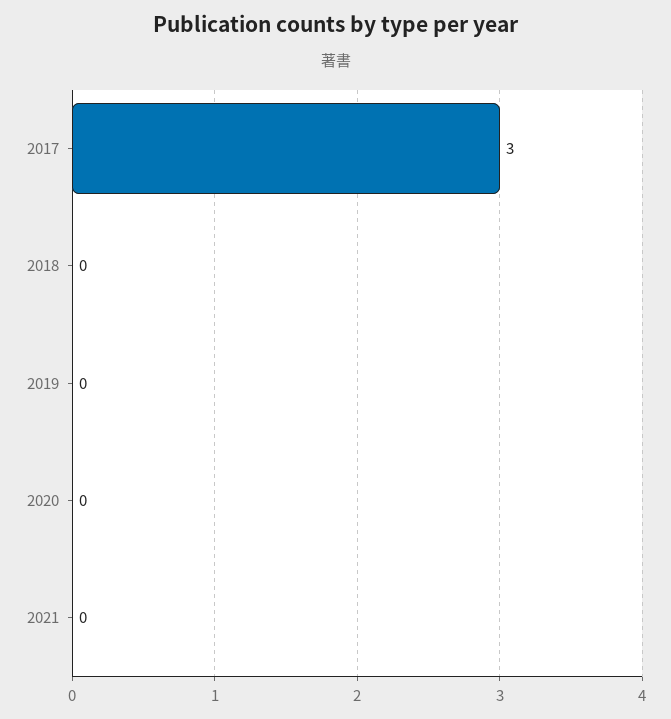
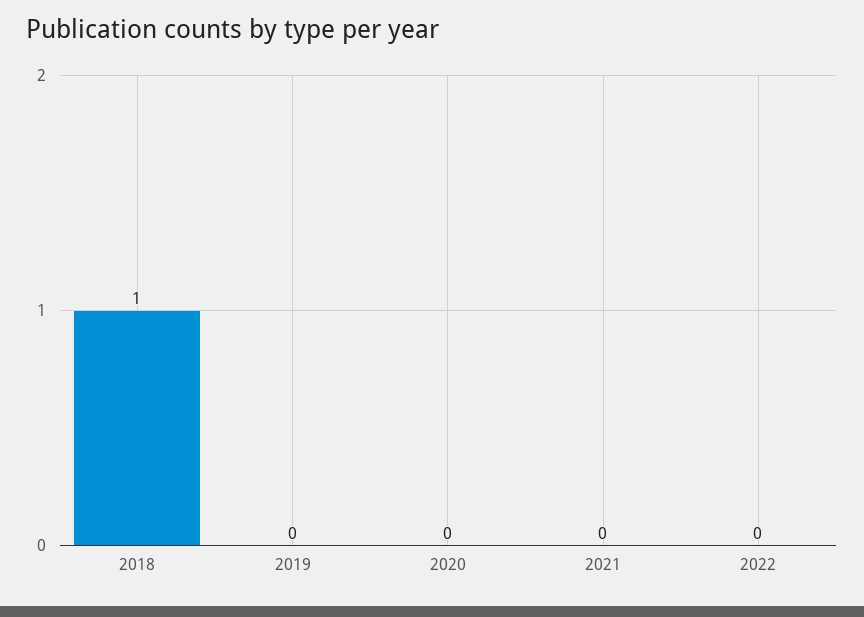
2017: 3 -> none
2018: 0 -> 1
2022: none -> 0

